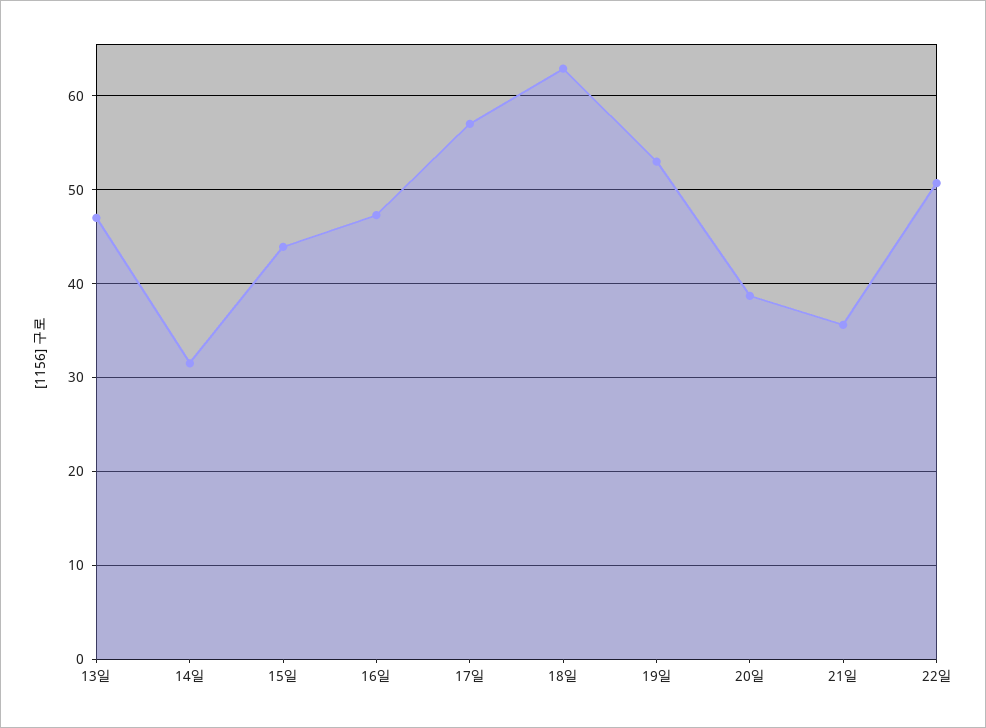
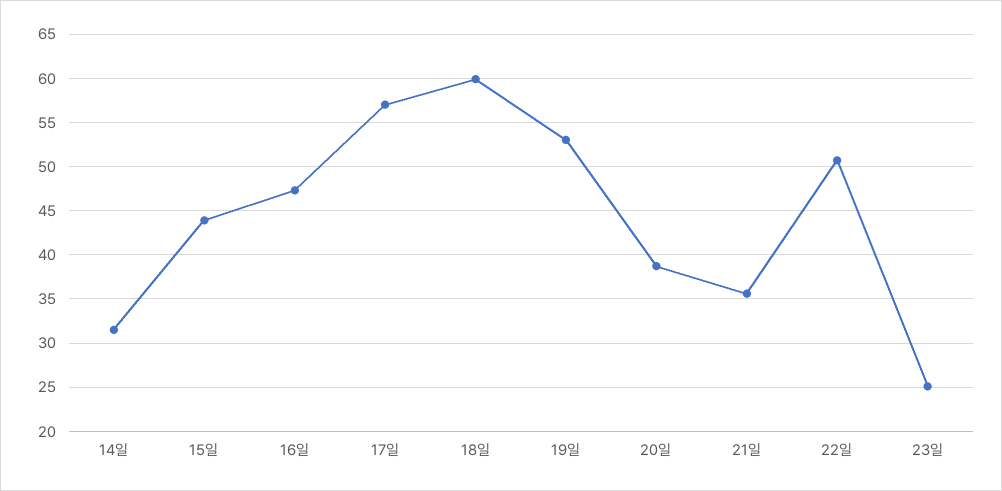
13일: 47 -> none
18일: 63 -> 60
23일: none -> 25

